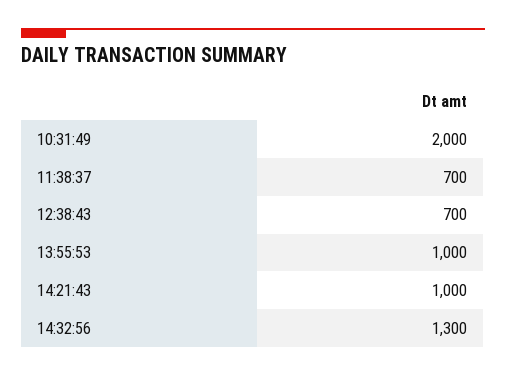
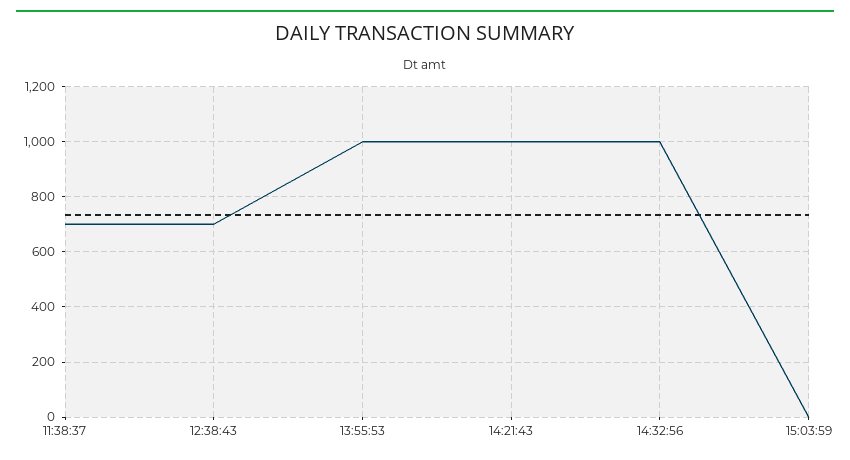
10:31:49: 2000 -> none
14:32:56: 1300 -> 1000
15:03:59: none -> 0

